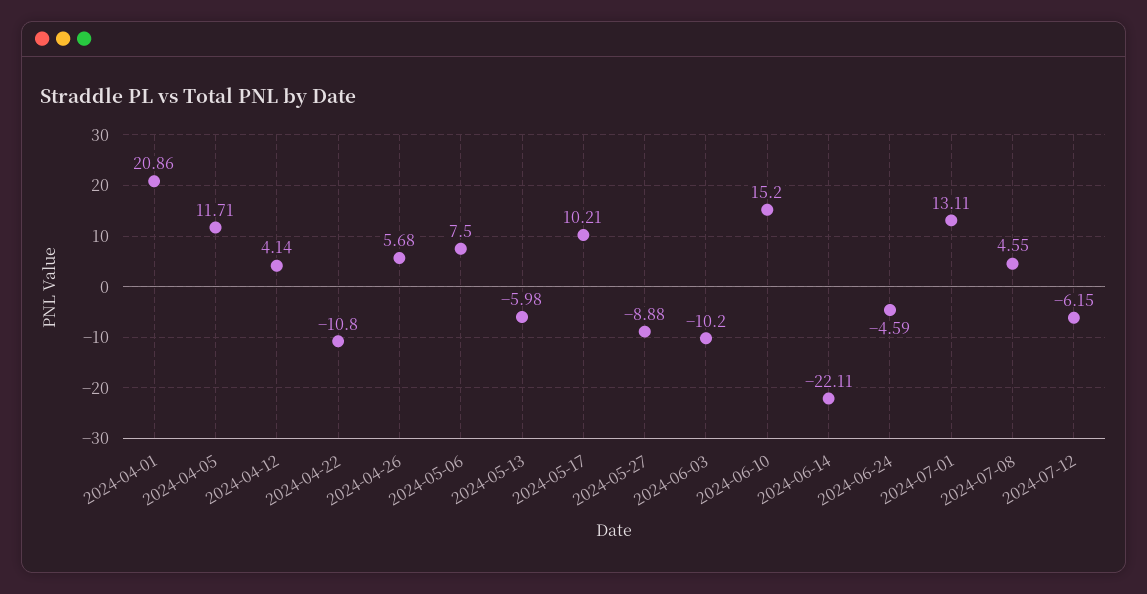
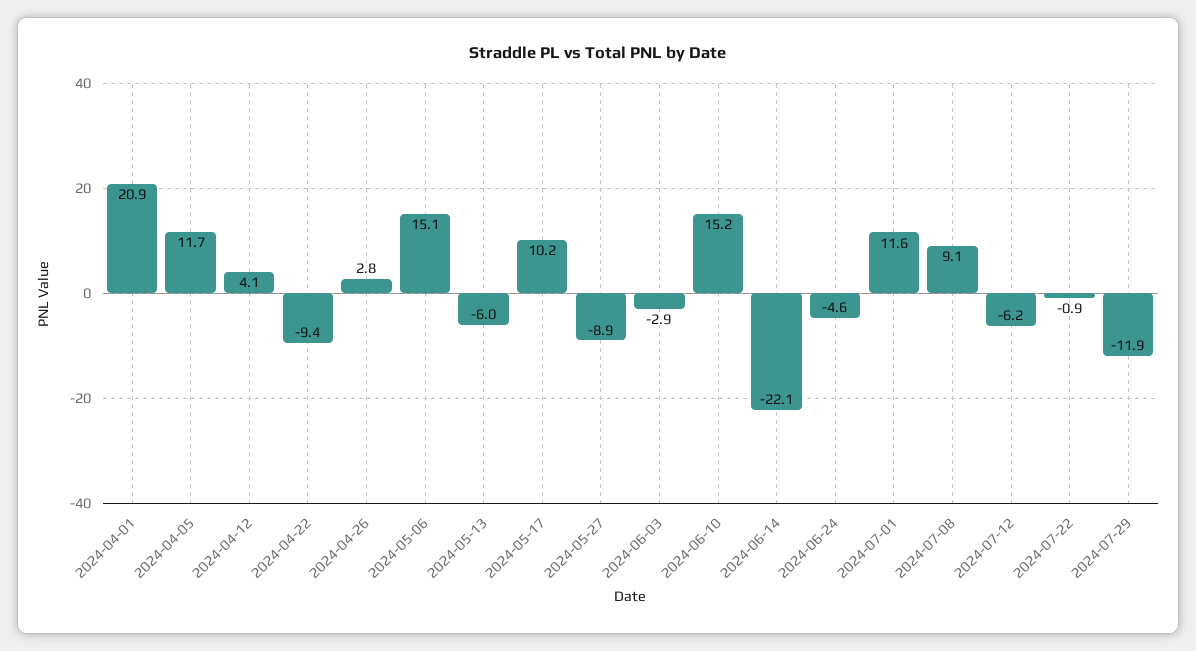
2024-04-22: -10.8 -> -9.4
2024-04-26: 5.68 -> 2.8
2024-05-06: 7.5 -> 15.1
2024-06-03: -10.2 -> -2.9
2024-07-01: 13.11 -> 11.6
2024-07-08: 4.55 -> 9.1
2024-07-22: none -> -0.9
2024-07-29: none -> -11.9

